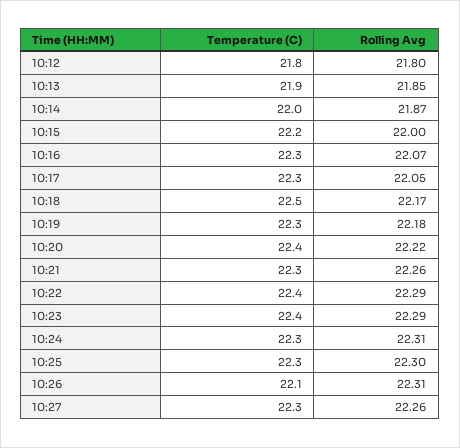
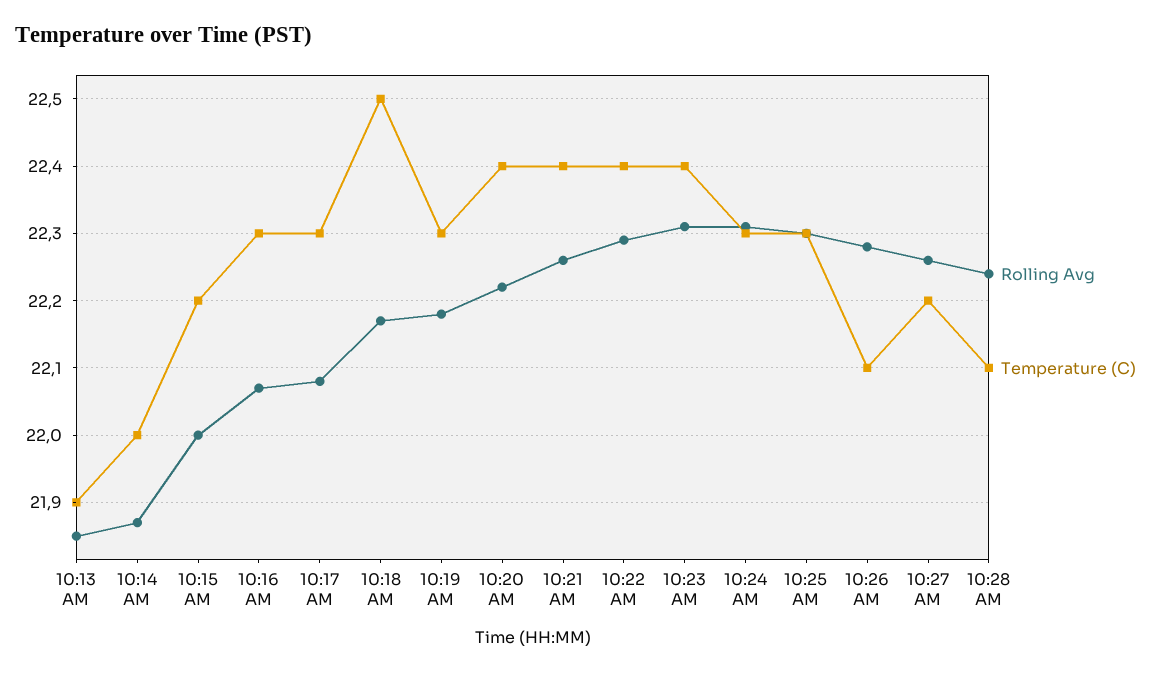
Temperature (C), 10:12: 21.8 -> none
Rolling Avg, 10:12: 21.8 -> none
Rolling Avg, 10:17: 22.05 -> 22.08
Temperature (C), 10:21: 22.3 -> 22.4
Rolling Avg, 10:23: 22.29 -> 22.31
Rolling Avg, 10:26: 22.31 -> 22.28
Temperature (C), 10:27: 22.3 -> 22.2
Rolling Avg, 10:28 AM: none -> 22.24
Temperature (C), 10:28 AM: none -> 22.1

